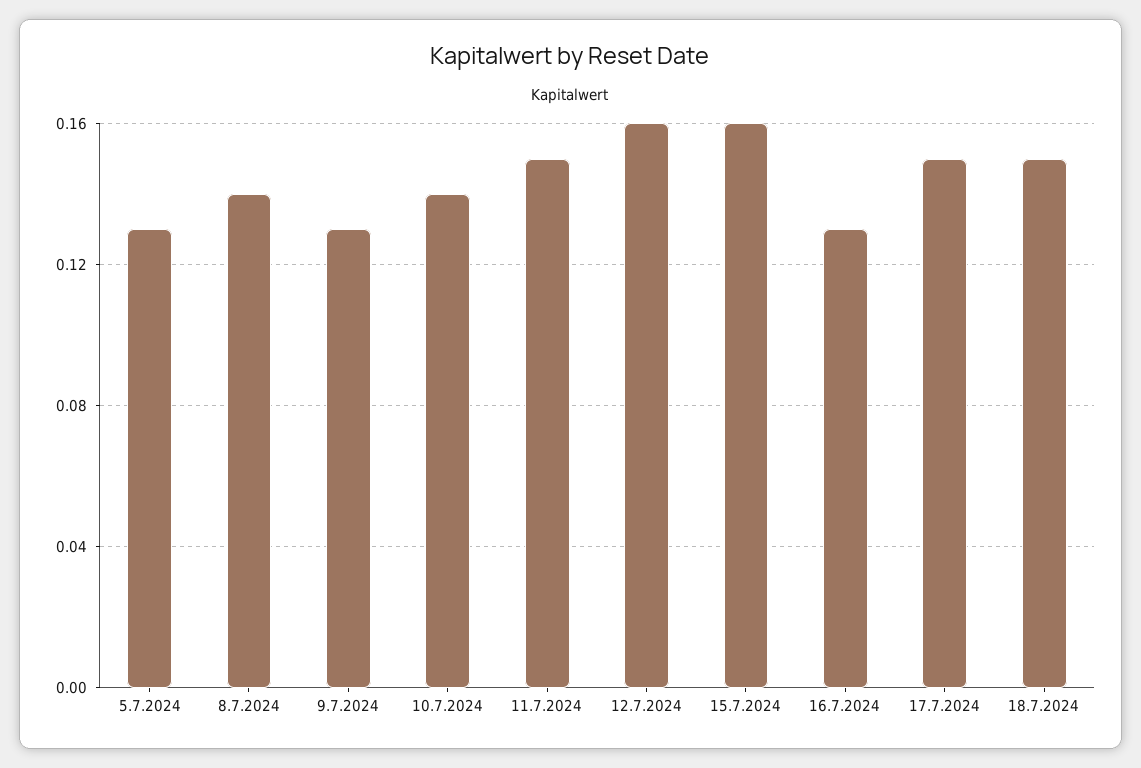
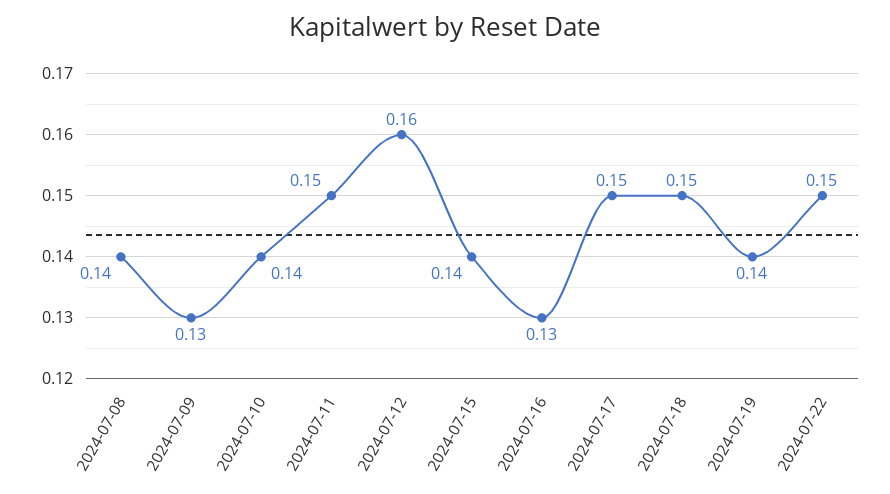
5.7.2024: 0.13 -> none
15.7.2024: 0.16 -> 0.14
2024-07-19: none -> 0.14
2024-07-22: none -> 0.15

